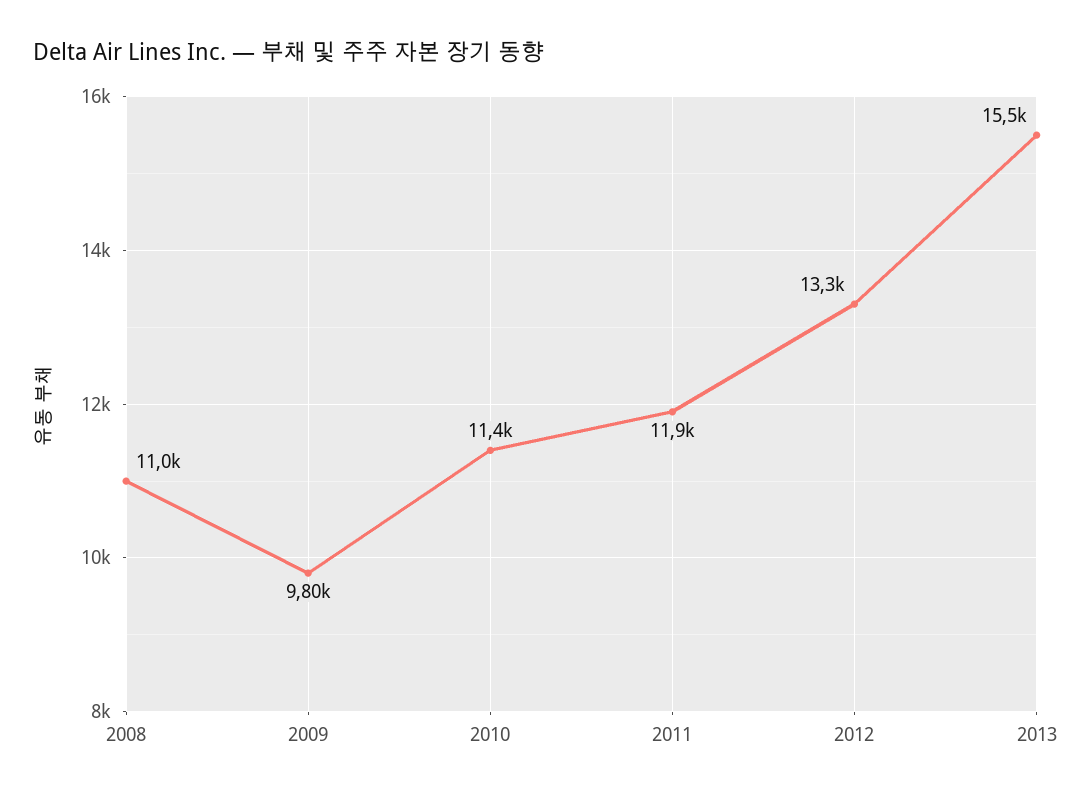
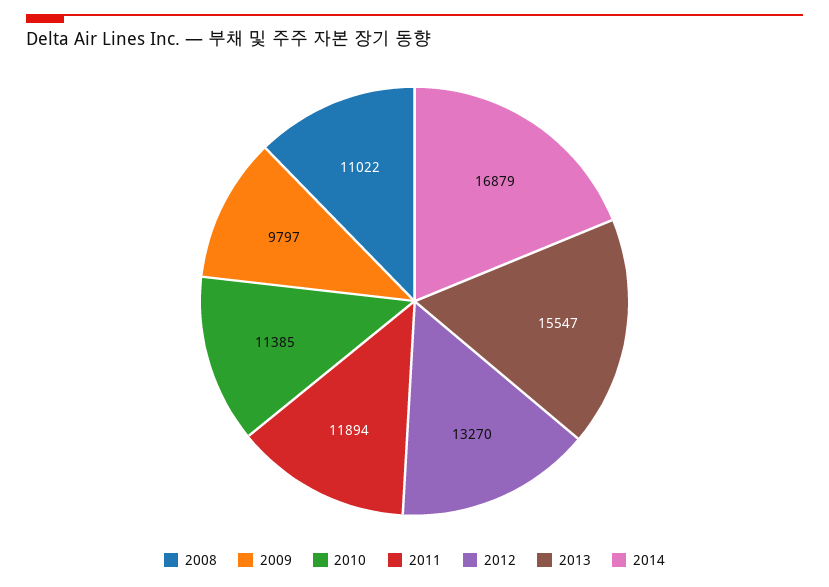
2014: none -> 16879

